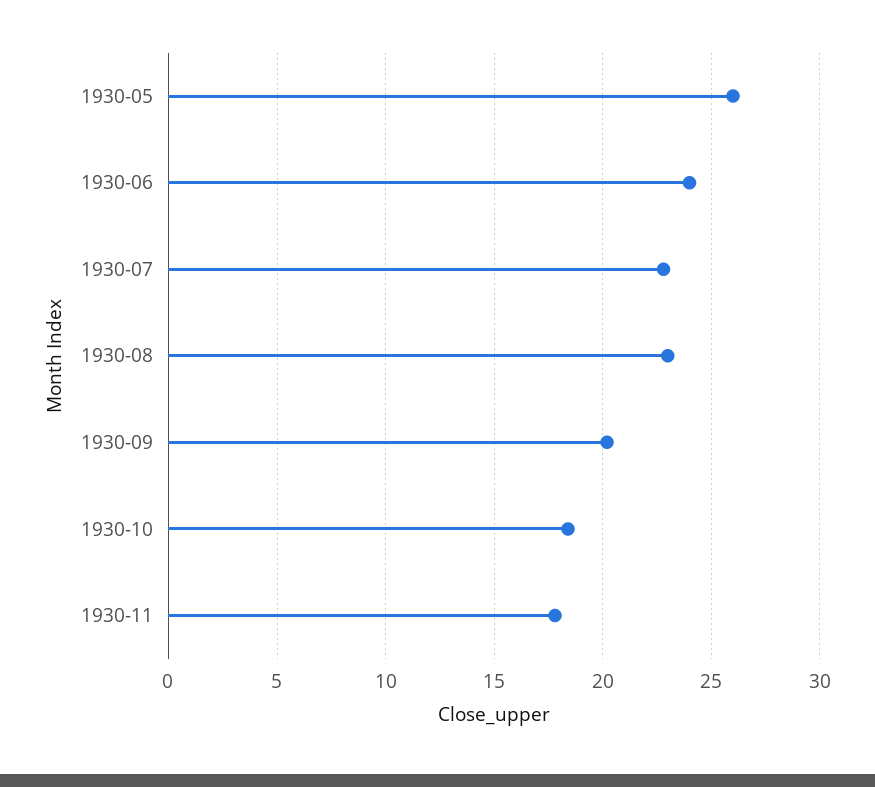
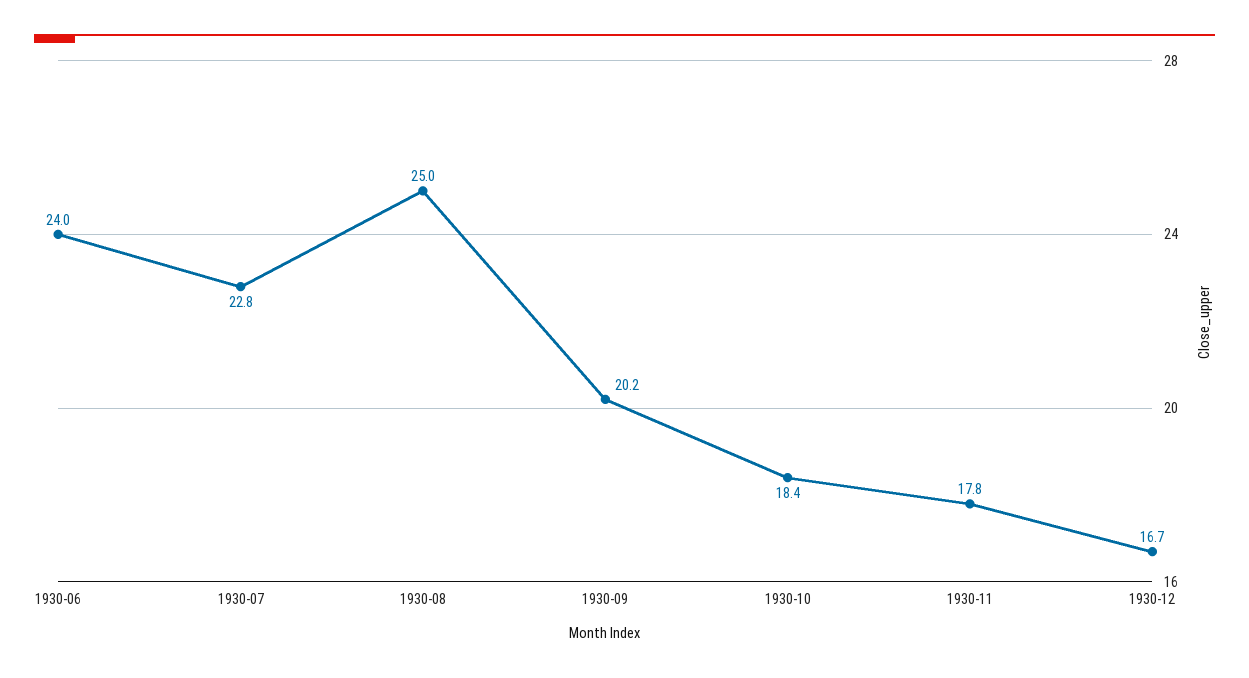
1930-05: 26 -> none
1930-08: 23 -> 25
1930-12: none -> 16.7

